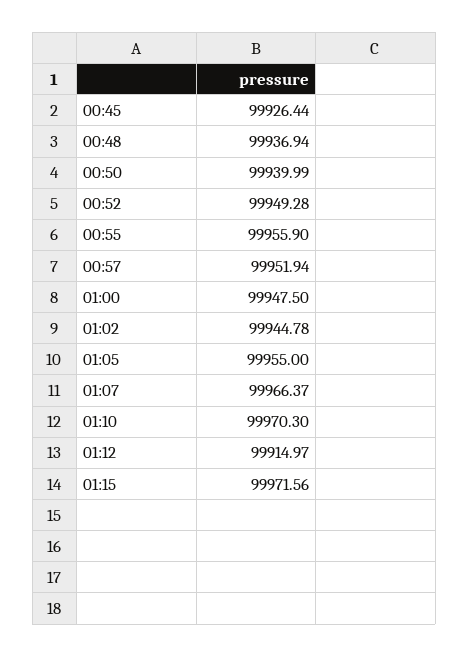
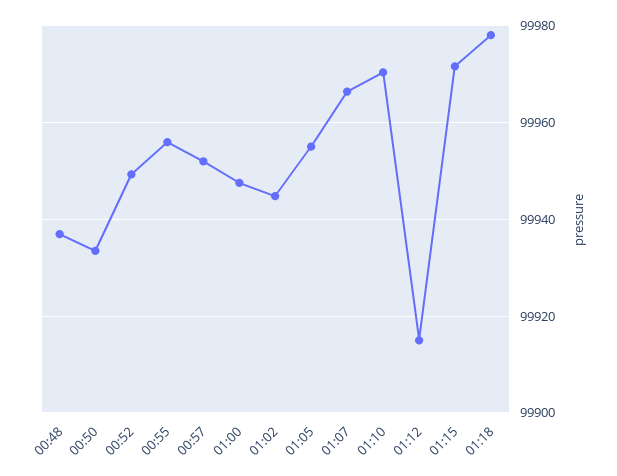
00:45: 99926.44 -> none
00:50: 99939.99 -> 99934
01:18: none -> 99978

